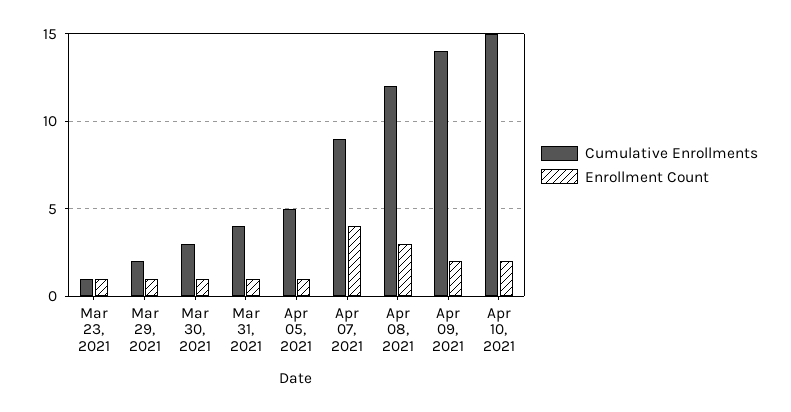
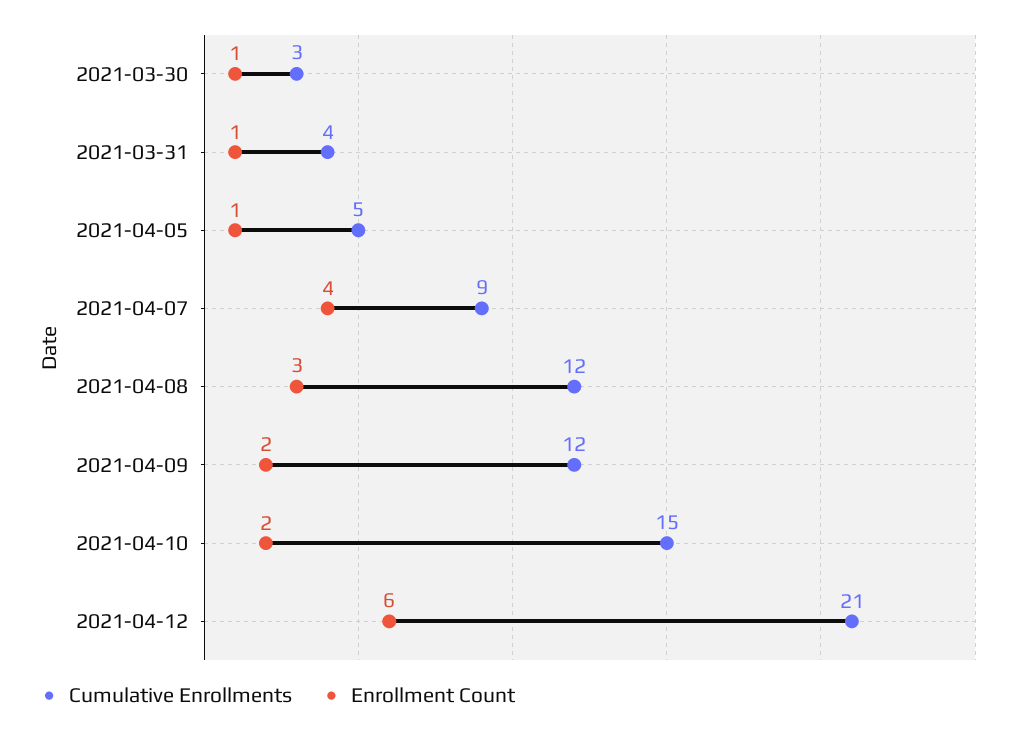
Cumulative Enrollments, Mar 23, 2021: 1 -> none
Enrollment Count, Mar 23, 2021: 1 -> none
Cumulative Enrollments, Mar 29, 2021: 2 -> none
Enrollment Count, Mar 29, 2021: 1 -> none
Cumulative Enrollments, Apr 09, 2021: 14 -> 12
Cumulative Enrollments, 2021-04-12: none -> 21
Enrollment Count, 2021-04-12: none -> 6

